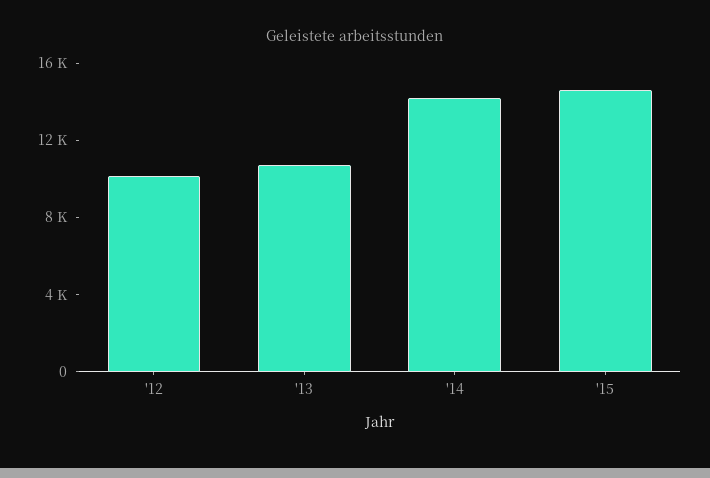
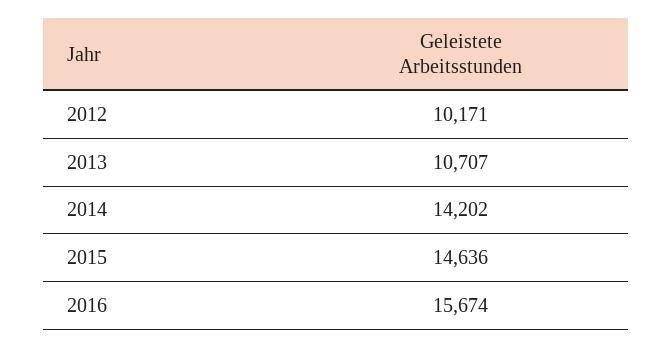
2016: none -> 15674

